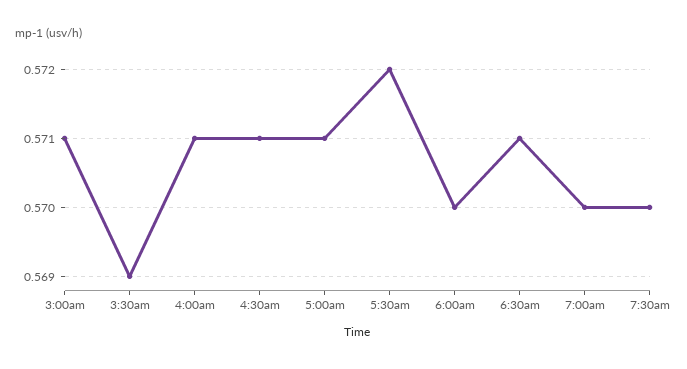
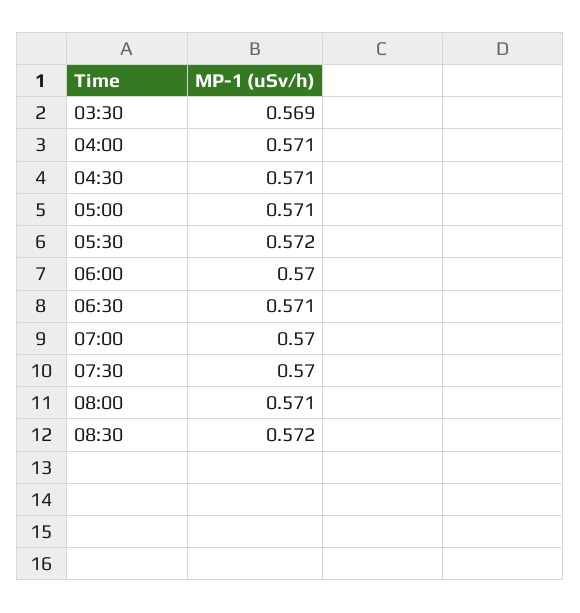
3:00am: 0.571 -> none
08:00: none -> 0.571
08:30: none -> 0.572

